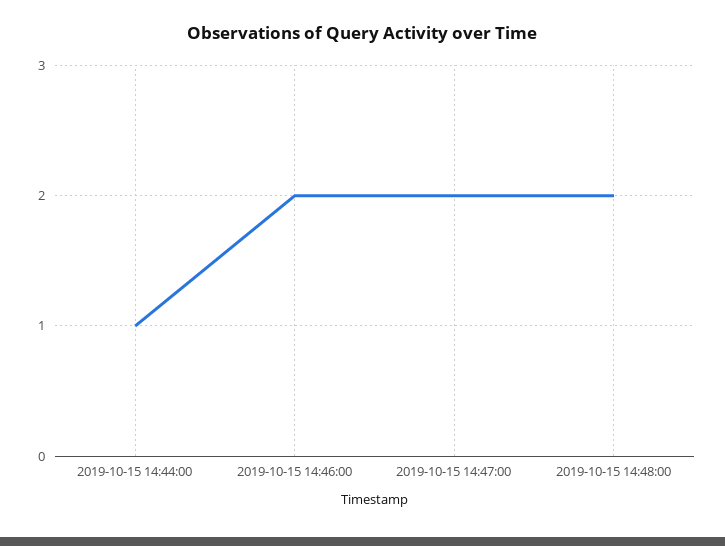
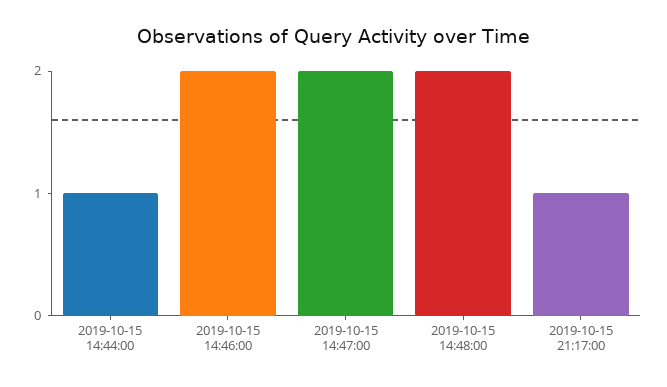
2019-10-15 21:17:00: none -> 1

